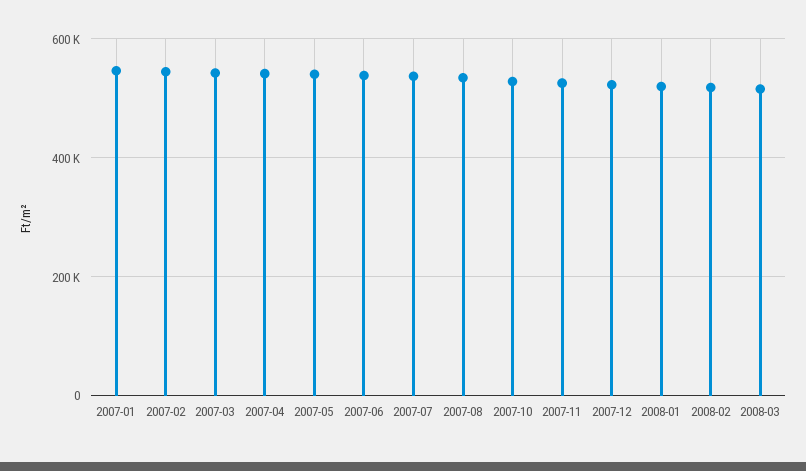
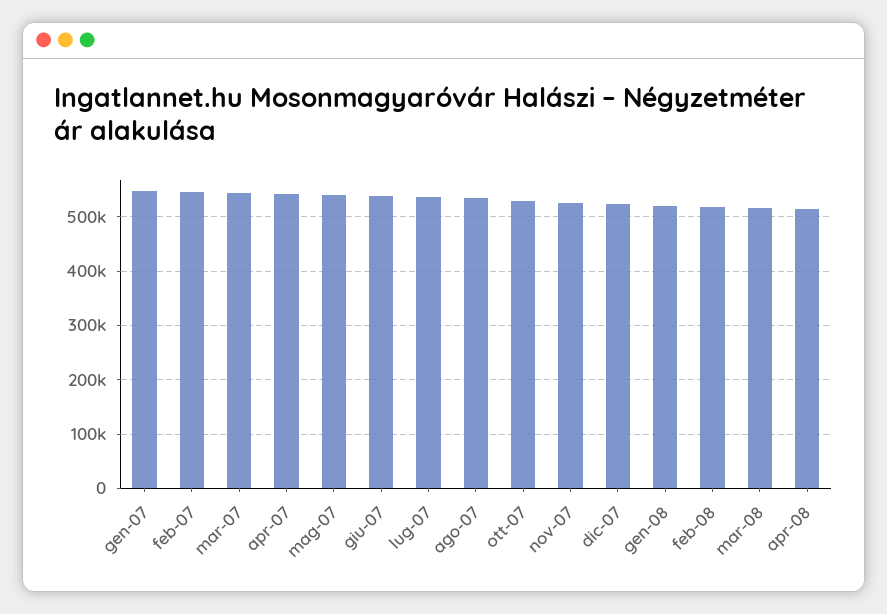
apr-08: none -> 520000

